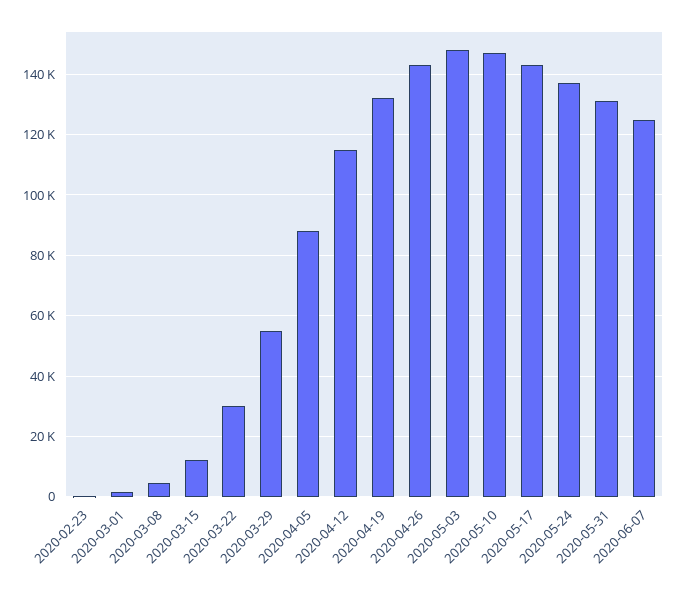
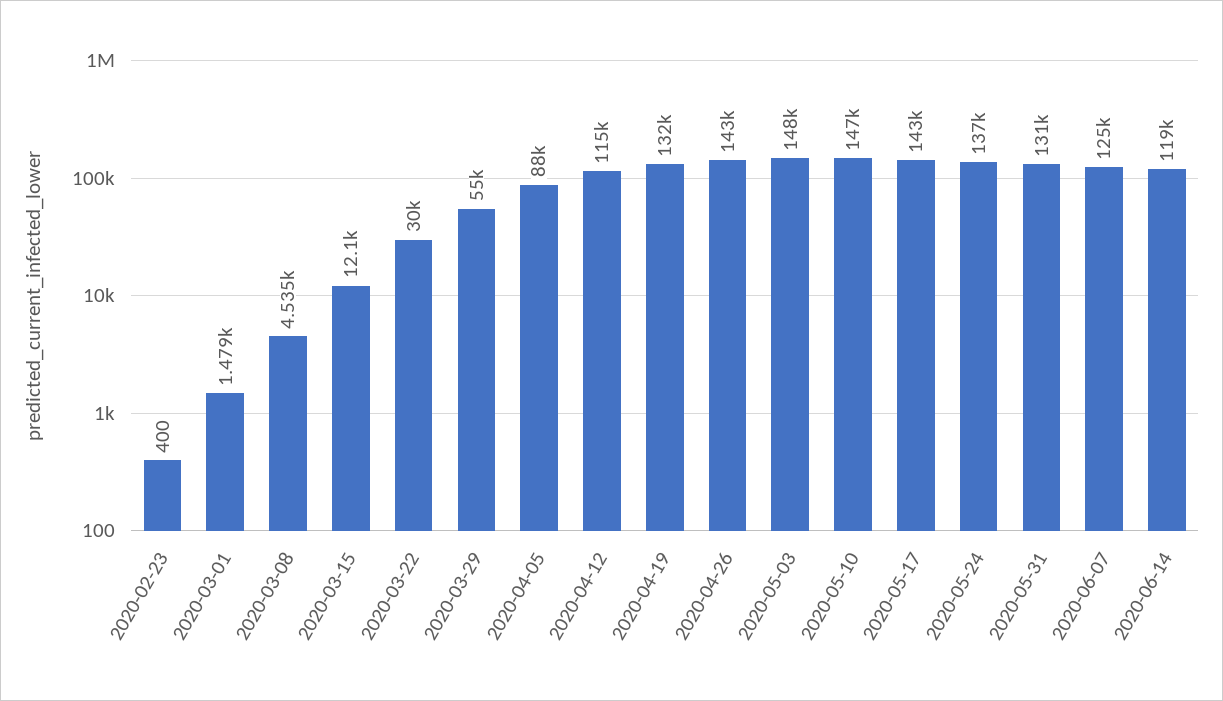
2020-06-14: none -> 119000

